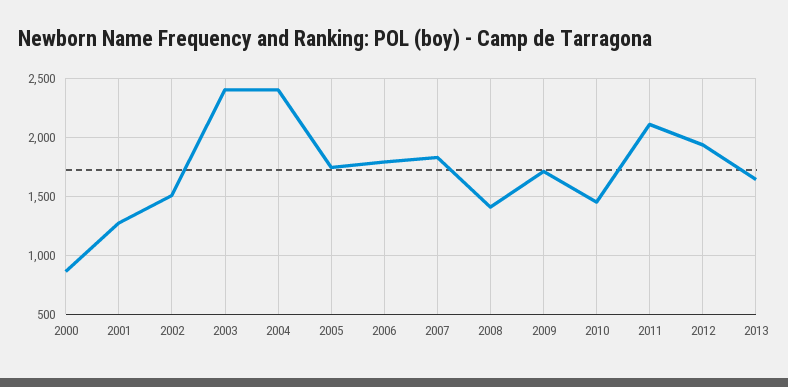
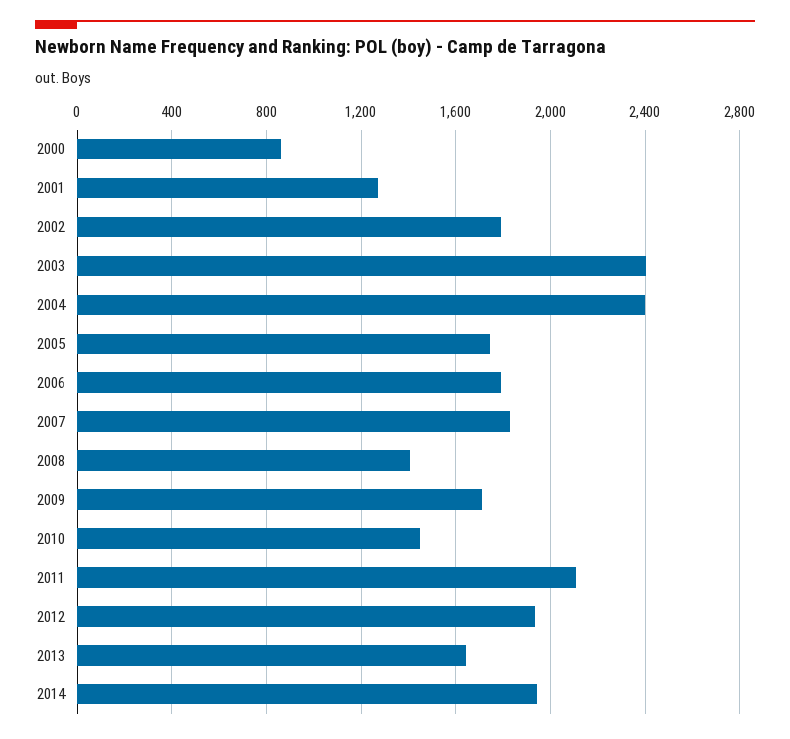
2002: 1500 -> 1800
2014: none -> 1950

